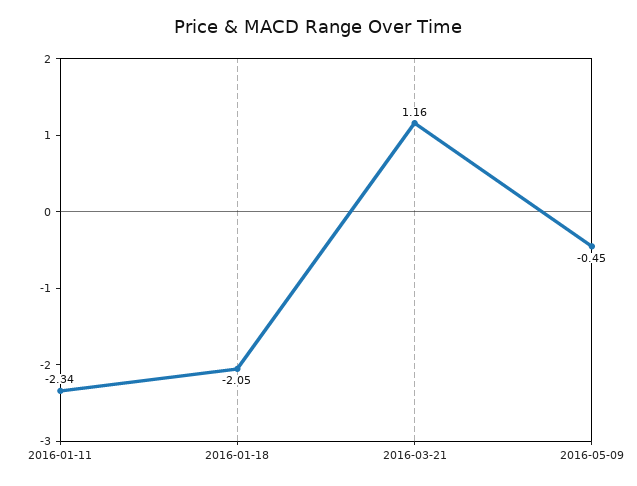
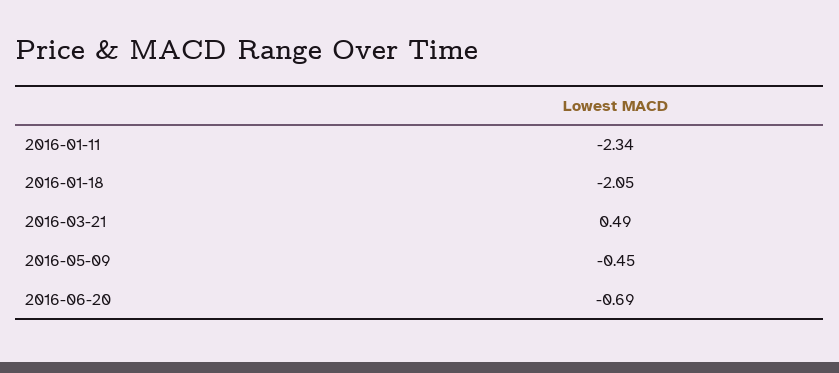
2016-03-21: 1.16 -> 0.49
2016-06-20: none -> -0.69

